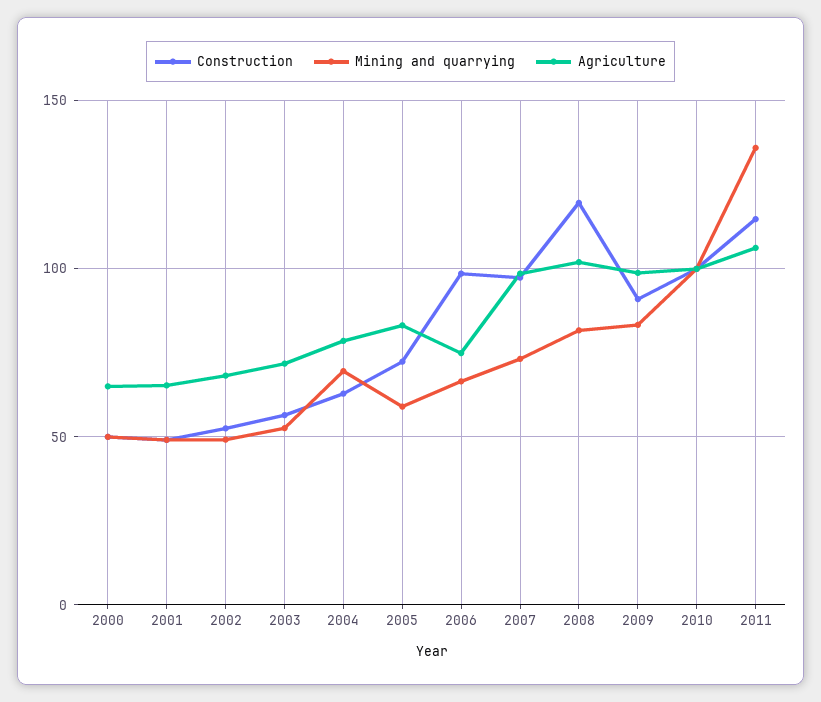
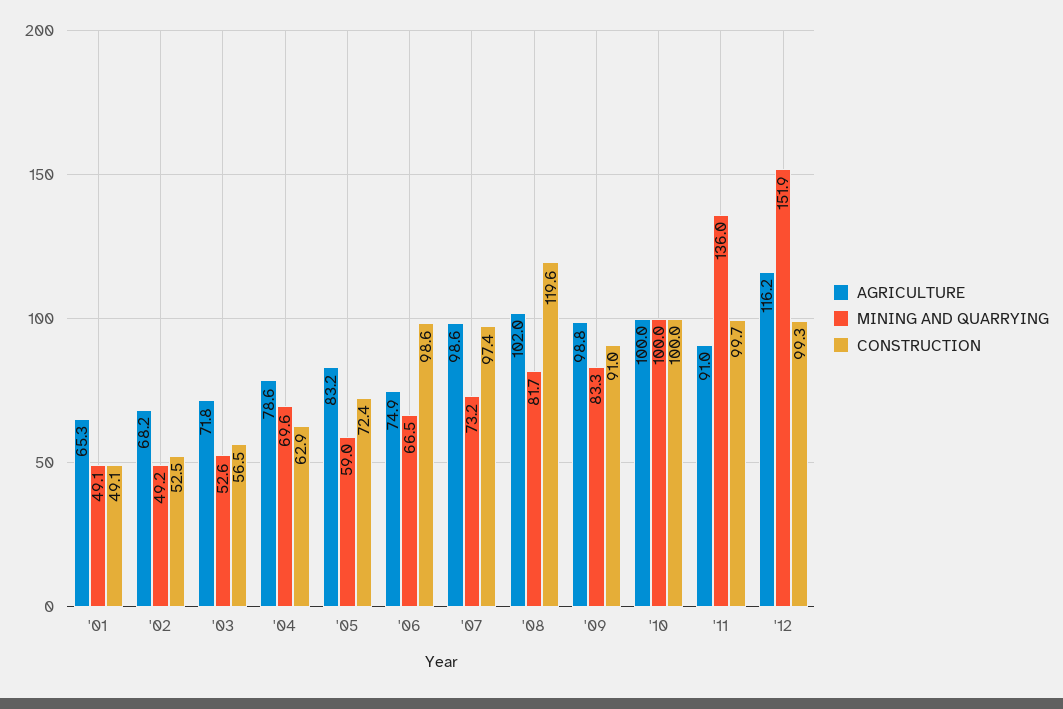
Construction, 2000: 50 -> none
Mining and quarrying, 2000: 50 -> none
Agriculture, 2000: 65 -> none
Construction, 2011: 115 -> 99.7
Agriculture, 2011: 105 -> 91
Agriculture, '12: none -> 116.2
Mining and quarrying, '12: none -> 151.9
Construction, '12: none -> 99.3

